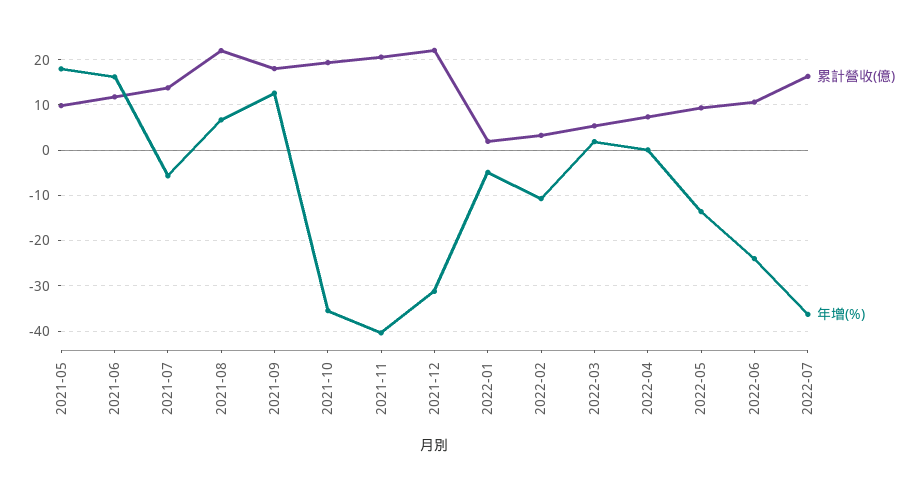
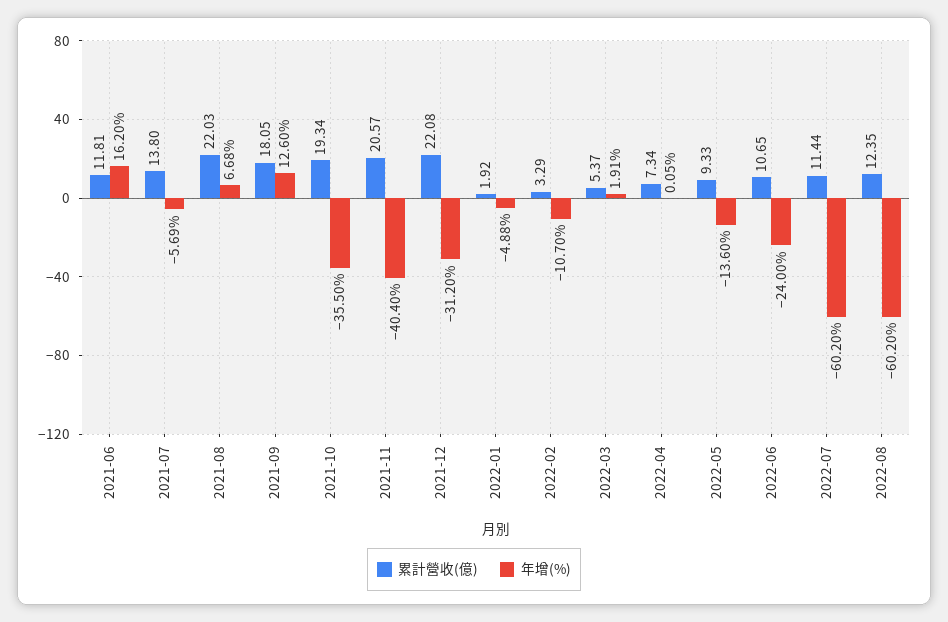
累計營收(億), 2021-05: 10 -> none
年增(%), 2021-05: 18 -> none
累計營收(億), 2022-07: 16 -> 11.44
年增(%), 2022-07: -36 -> -60.2
累計營收(億), 2022-08: none -> 12.35
年增(%), 2022-08: none -> -60.2

